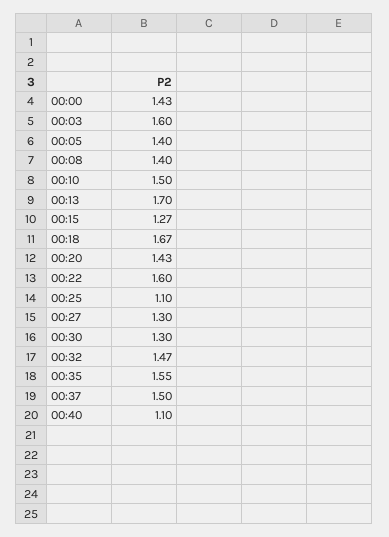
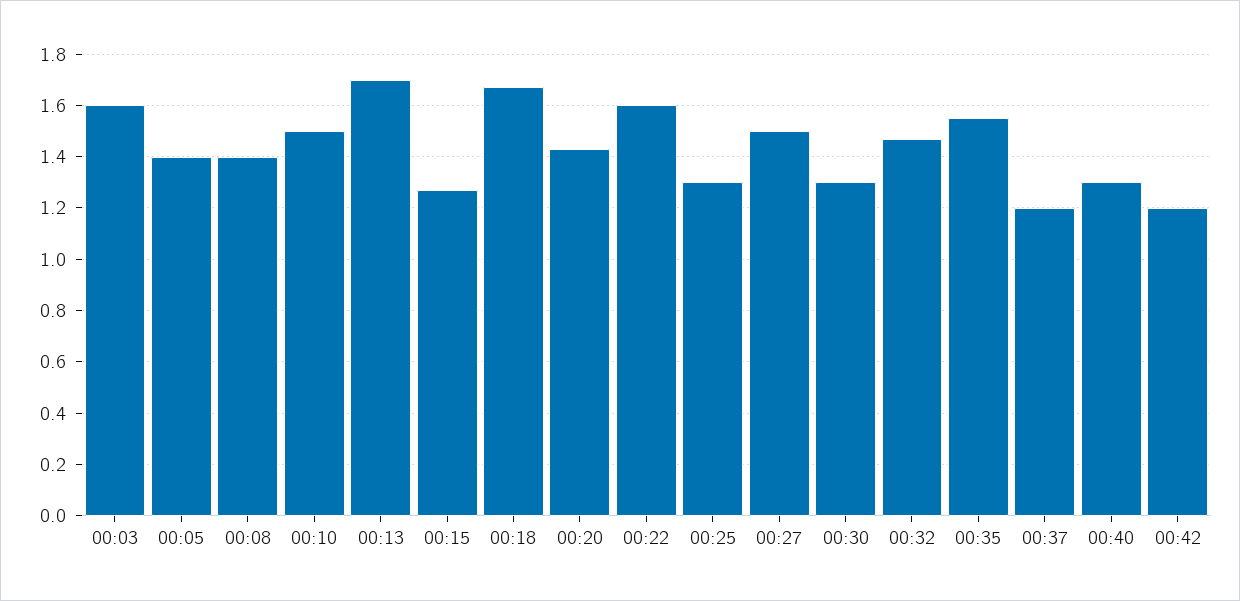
00:00: 1.43 -> none
00:25: 1.1 -> 1.3
00:27: 1.3 -> 1.5
00:37: 1.5 -> 1.2
00:40: 1.1 -> 1.3
00:42: none -> 1.2

